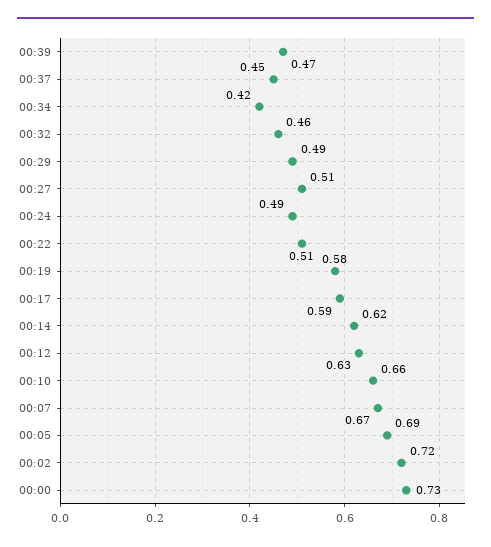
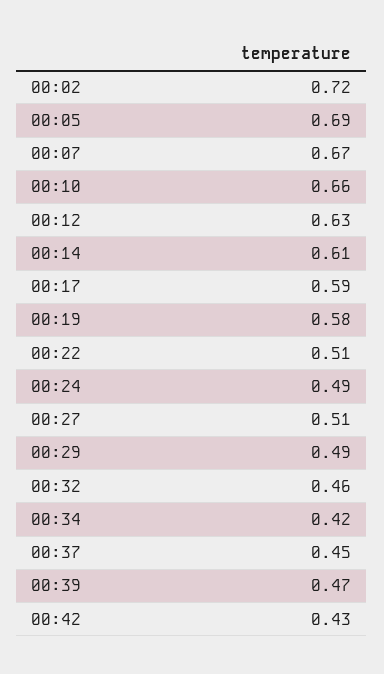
00:14: 0.62 -> 0.61
00:00: 0.73 -> none
00:42: none -> 0.43

